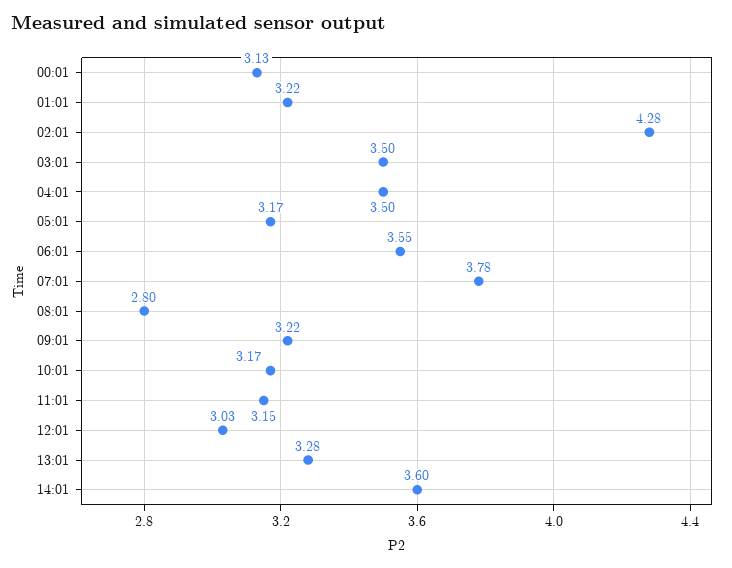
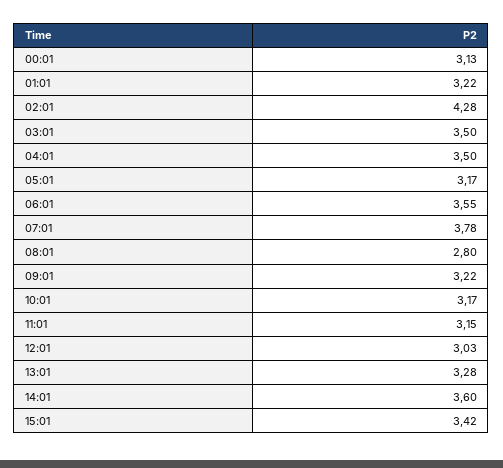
15:01: none -> 3.42

